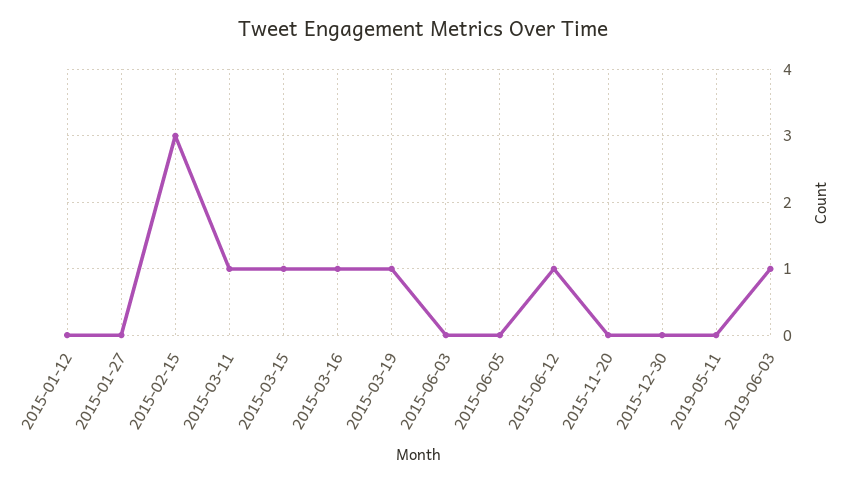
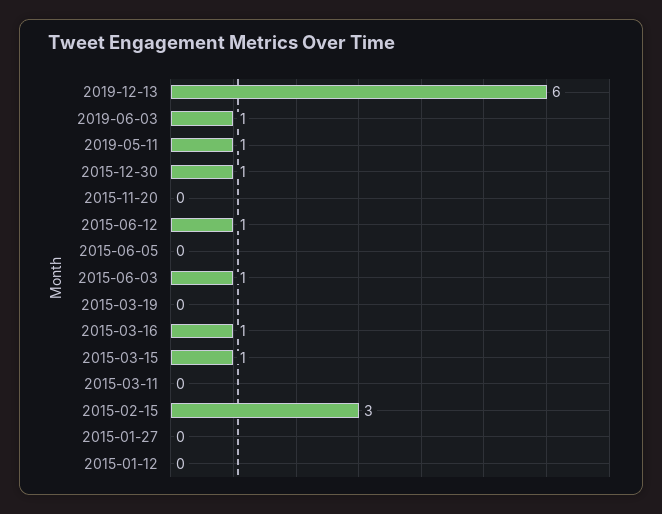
2015-03-11: 1 -> 0
2015-03-19: 1 -> 0
2015-06-03: 0 -> 1
2015-12-30: 0 -> 1
2019-05-11: 0 -> 1
2019-12-13: none -> 6

